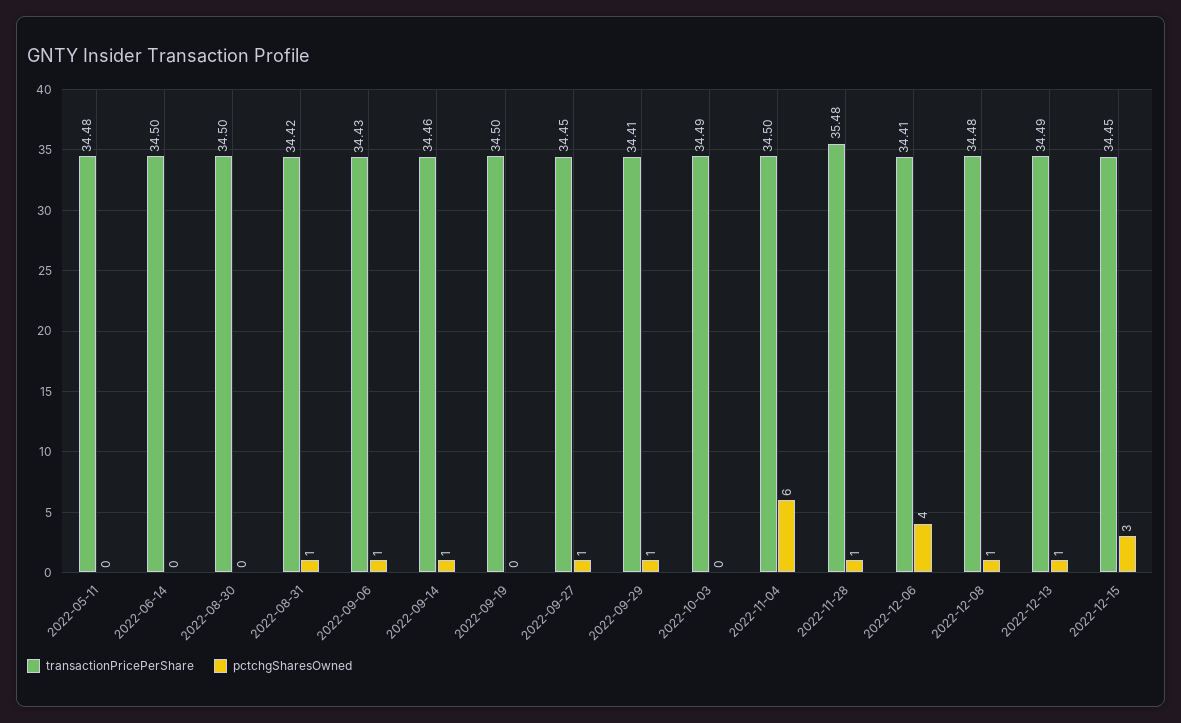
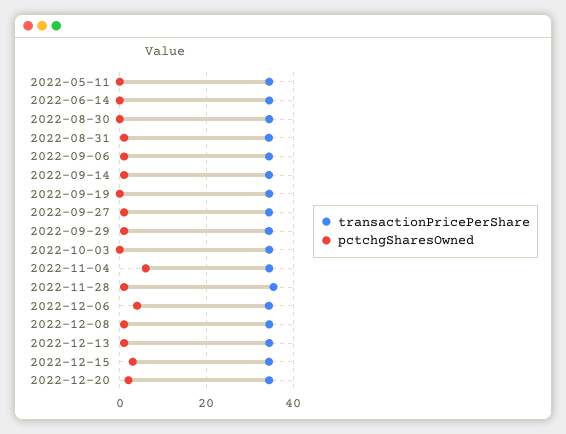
transactionPricePerShare, 2022-12-20: none -> 34
pctchgSharesOwned, 2022-12-20: none -> 2

